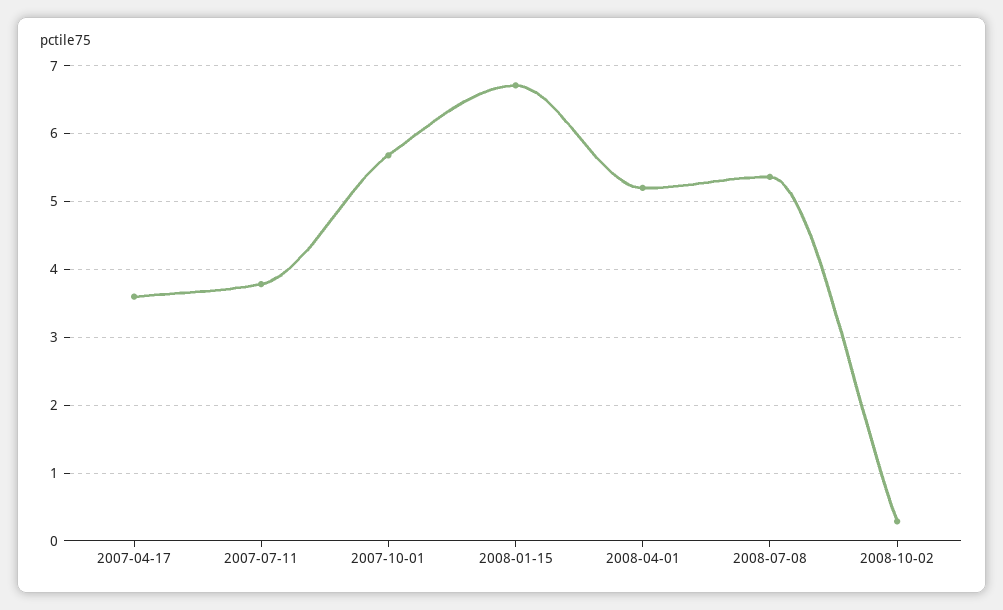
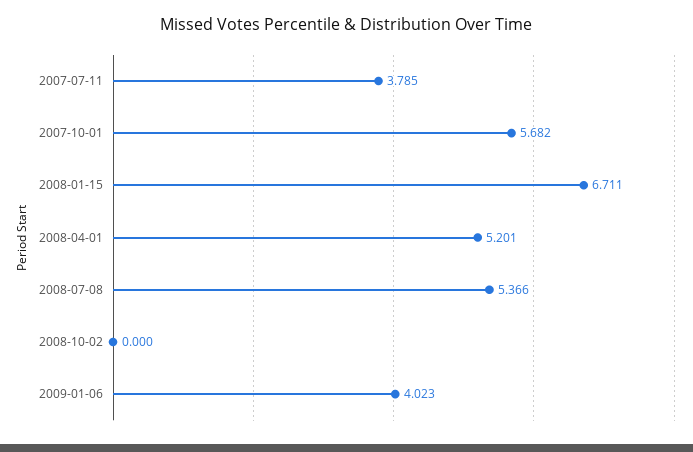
2007-04-17: 3.6 -> none
2008-10-02: 0.3 -> 0
2009-01-06: none -> 4.023

